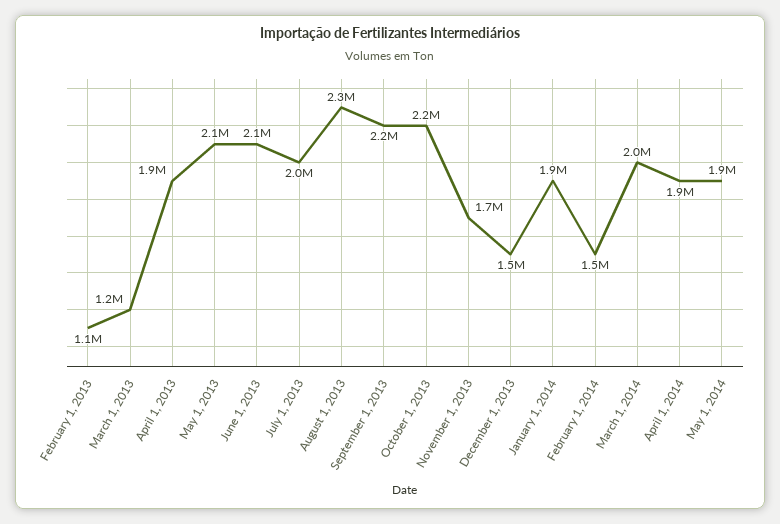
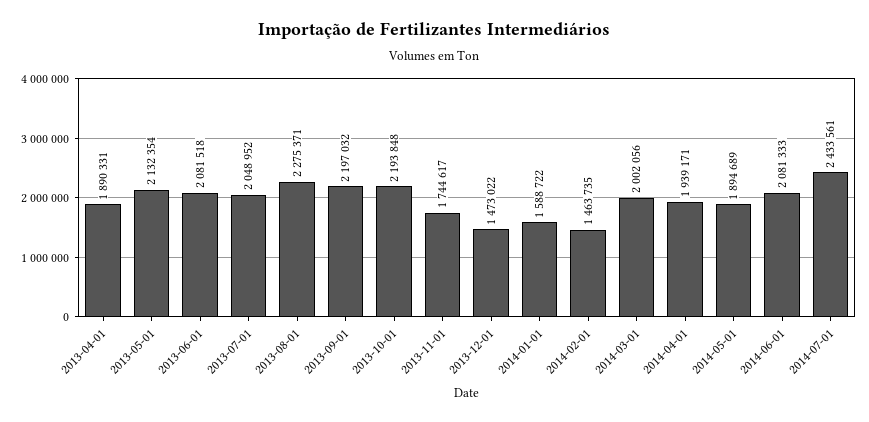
February 1, 2013: 1100000 -> none
March 1, 2013: 1200000 -> none
January 1, 2014: 1900000 -> 1588722
2014-06-01: none -> 2081333
2014-07-01: none -> 2433561

